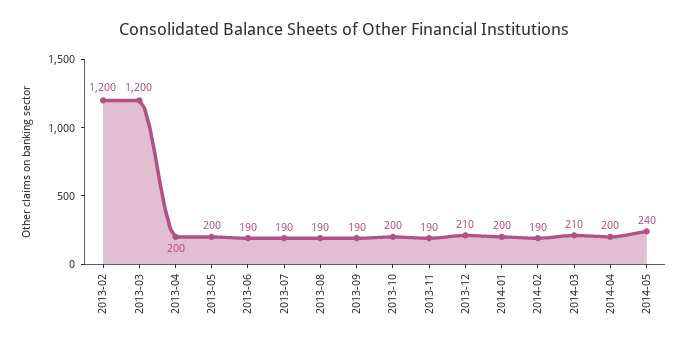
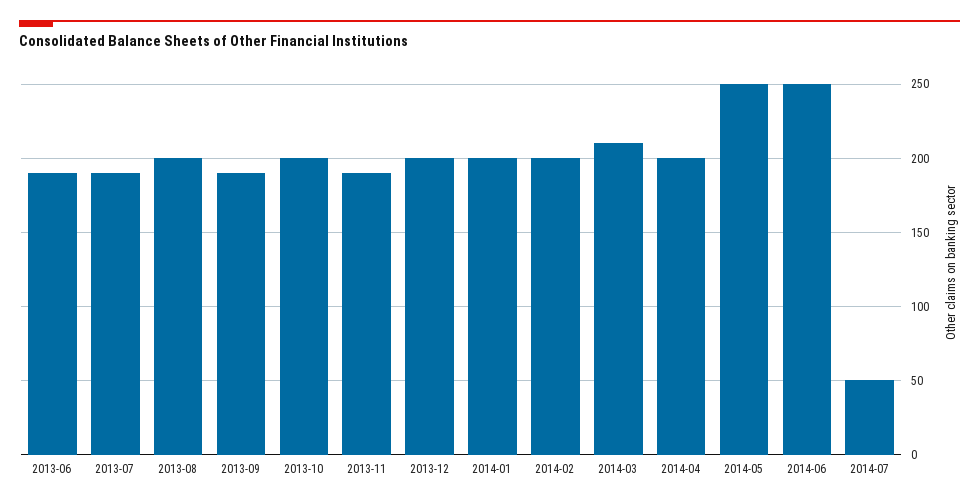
2013-02: 1200 -> none
2013-03: 1200 -> none
2013-04: 200 -> none
2013-05: 200 -> none
2013-08: 190 -> 200
2013-12: 210 -> 200
2014-02: 190 -> 200
2014-05: 240 -> 250
2014-06: none -> 250
2014-07: none -> 50

